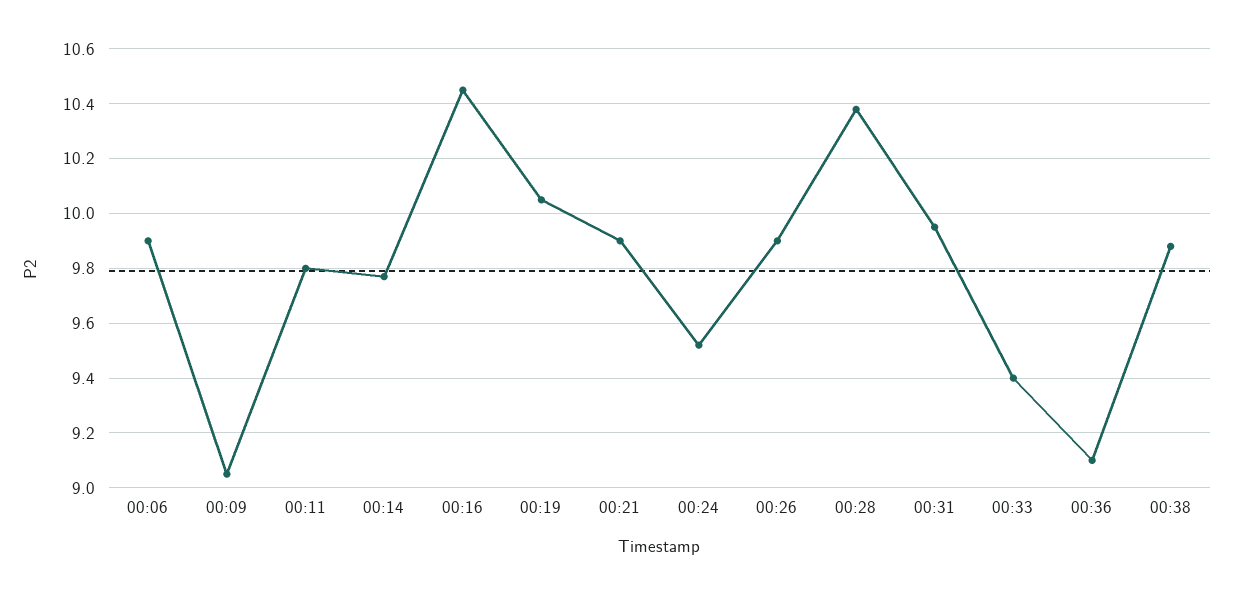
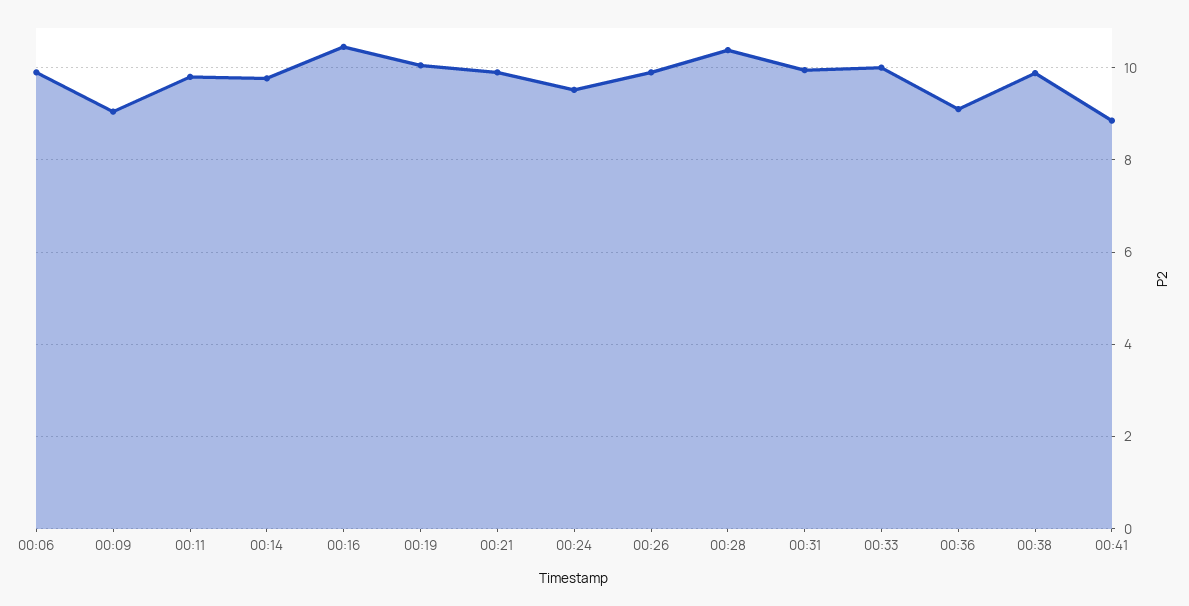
00:33: 9.4 -> 10
00:41: none -> 8.8

